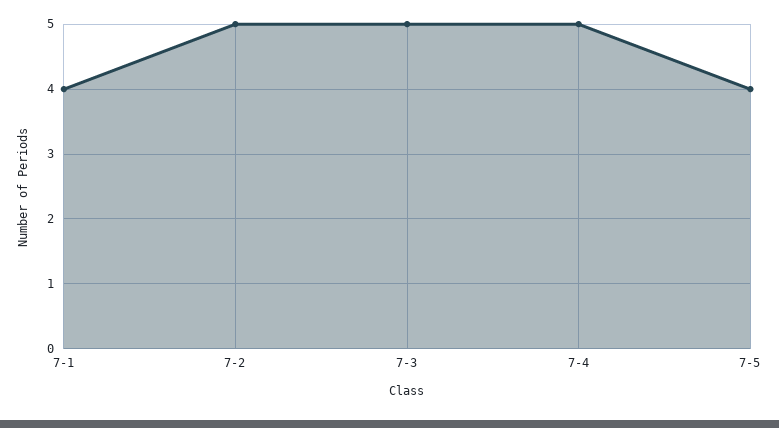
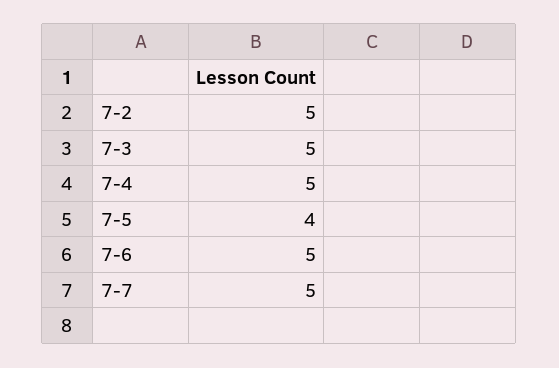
7-1: 4 -> none
7-6: none -> 5
7-7: none -> 5

